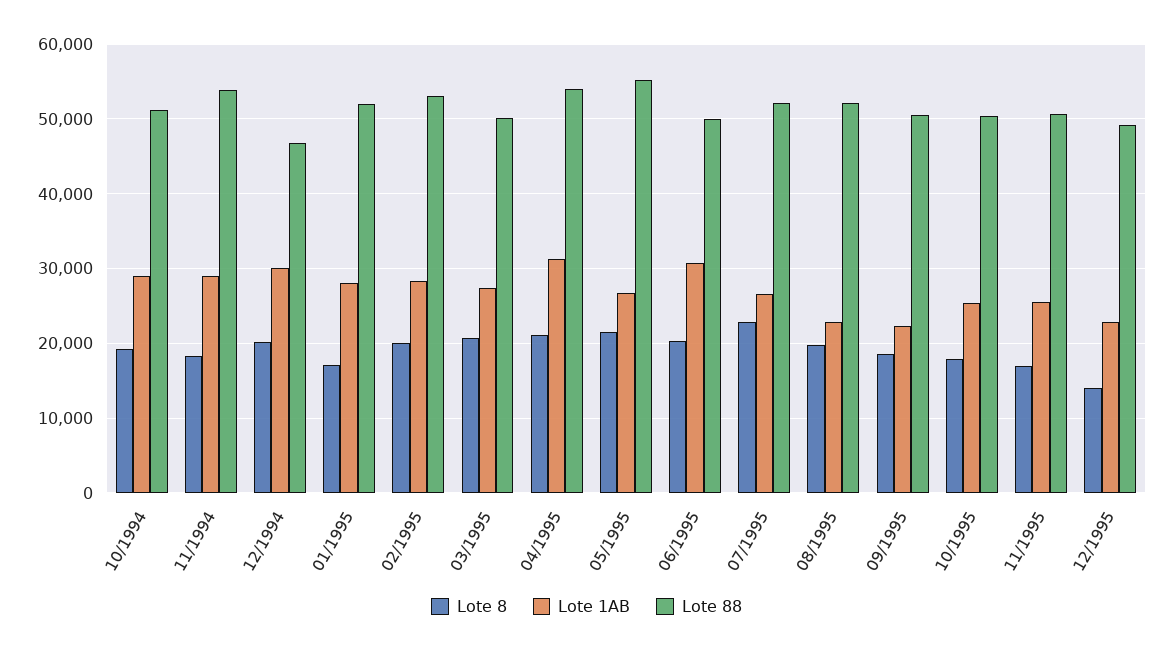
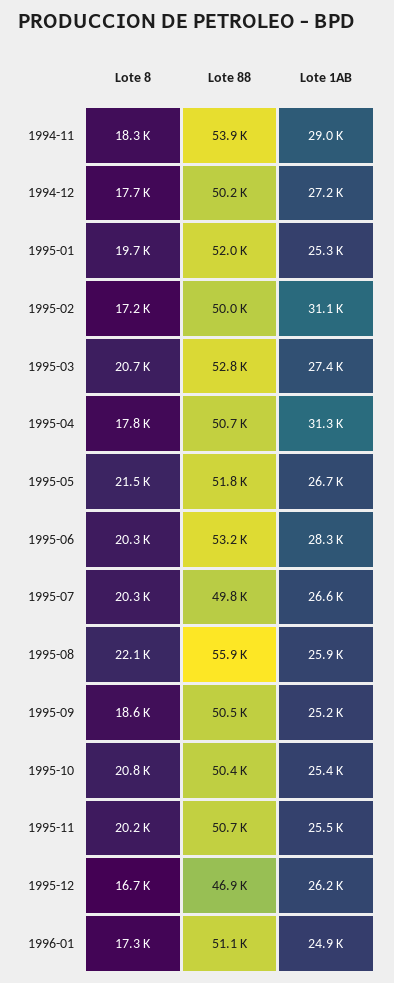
Lote 8, 10/1994: 19000 -> none
Lote 1AB, 10/1994: 29000 -> none
Lote 88, 10/1994: 51000 -> none
Lote 8, 12/1994: 20000 -> 17700
Lote 1AB, 12/1994: 30000 -> 27200
Lote 88, 12/1994: 47000 -> 50200
Lote 8, 01/1995: 17000 -> 19700
Lote 1AB, 01/1995: 28000 -> 25300
Lote 8, 02/1995: 20000 -> 17200
Lote 1AB, 02/1995: 28000 -> 31100
Lote 88, 02/1995: 53000 -> 50000
Lote 88, 03/1995: 50000 -> 52800
Lote 8, 04/1995: 21000 -> 17800
Lote 88, 04/1995: 54000 -> 50700
Lote 88, 05/1995: 55000 -> 51800
Lote 1AB, 06/1995: 31000 -> 28300
Lote 88, 06/1995: 50000 -> 53200
Lote 8, 07/1995: 23000 -> 20300
Lote 88, 07/1995: 52000 -> 49800
Lote 8, 08/1995: 20000 -> 22100
Lote 1AB, 08/1995: 23000 -> 25900
Lote 88, 08/1995: 52000 -> 55900
Lote 1AB, 09/1995: 22000 -> 25200
Lote 8, 10/1995: 18000 -> 20800
Lote 8, 11/1995: 17000 -> 20200
Lote 8, 12/1995: 14000 -> 16700
Lote 1AB, 12/1995: 23000 -> 26200
Lote 88, 12/1995: 49000 -> 46900
Lote 8, 1996-01: none -> 17300
Lote 88, 1996-01: none -> 51100
Lote 1AB, 1996-01: none -> 24900

